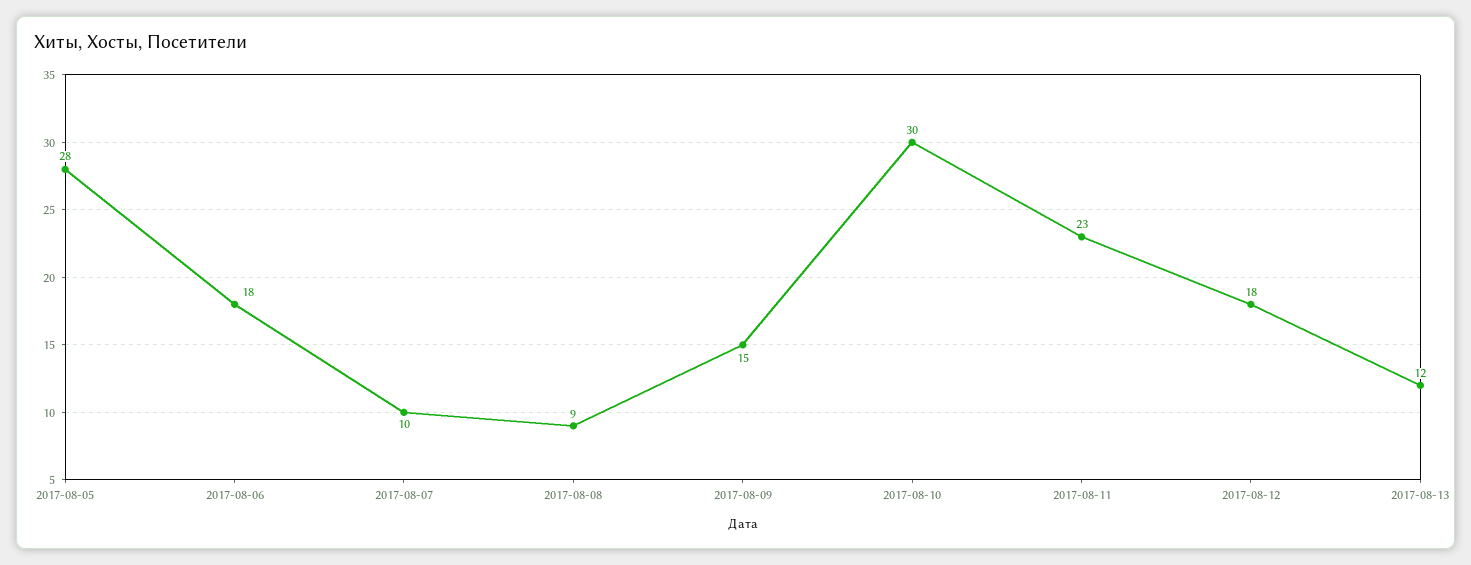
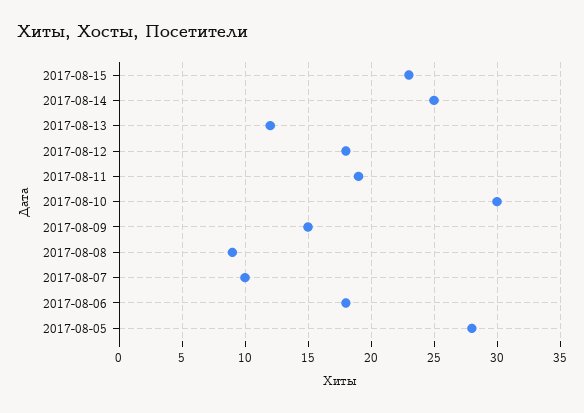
2017-08-11: 23 -> 19
2017-08-15: none -> 23
2017-08-14: none -> 25

